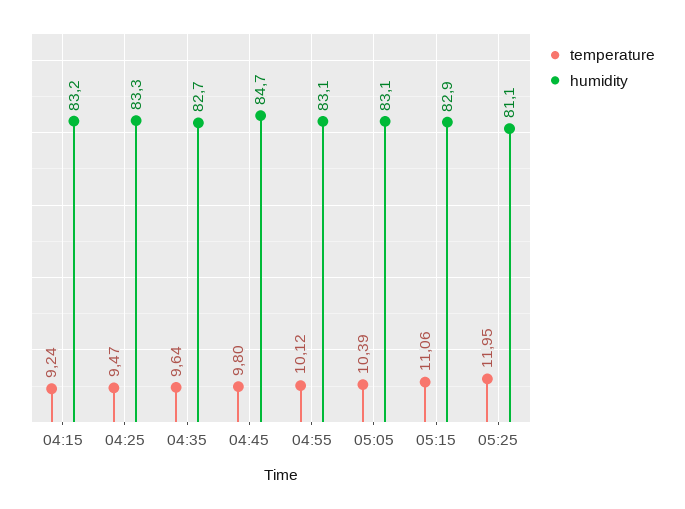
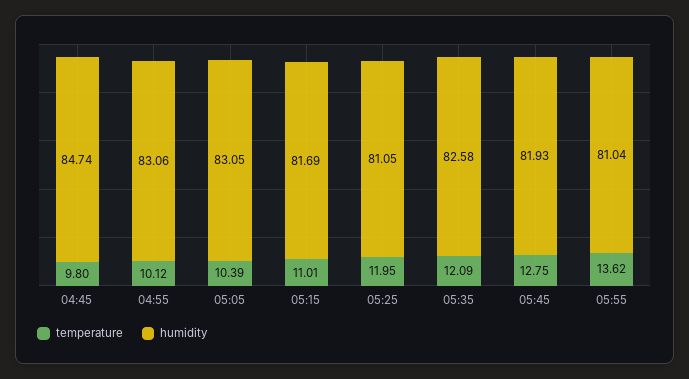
temperature, 04:15: 9.24 -> none
humidity, 04:15: 83.2 -> none
temperature, 04:25: 9.47 -> none
humidity, 04:25: 83.3 -> none
temperature, 04:35: 9.64 -> none
humidity, 04:35: 82.7 -> none
temperature, 05:15: 11.06 -> 11.01
humidity, 05:15: 82.9 -> 81.69
temperature, 05:35: none -> 12.09
humidity, 05:35: none -> 82.58
temperature, 05:45: none -> 12.75
humidity, 05:45: none -> 81.93
temperature, 05:55: none -> 13.62
humidity, 05:55: none -> 81.04

